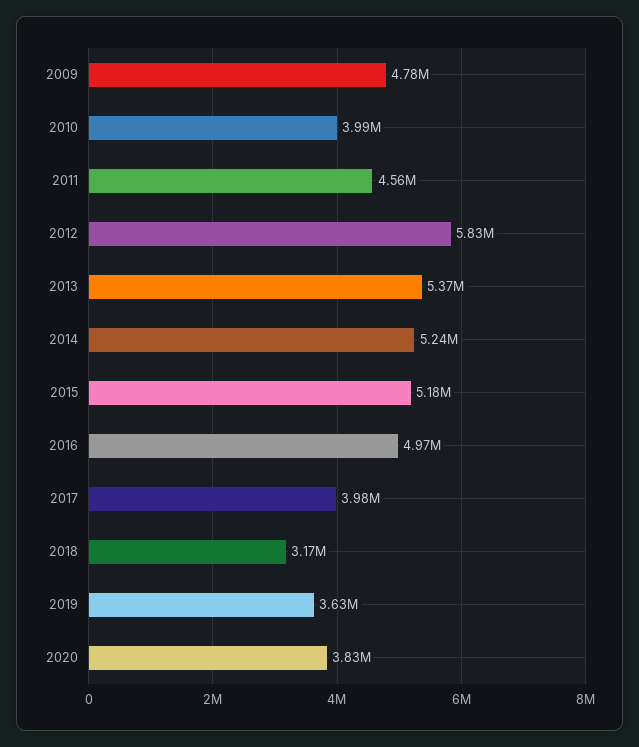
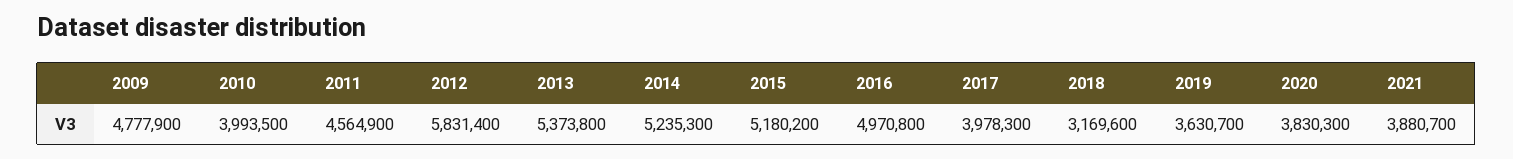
2021: none -> 3880700

